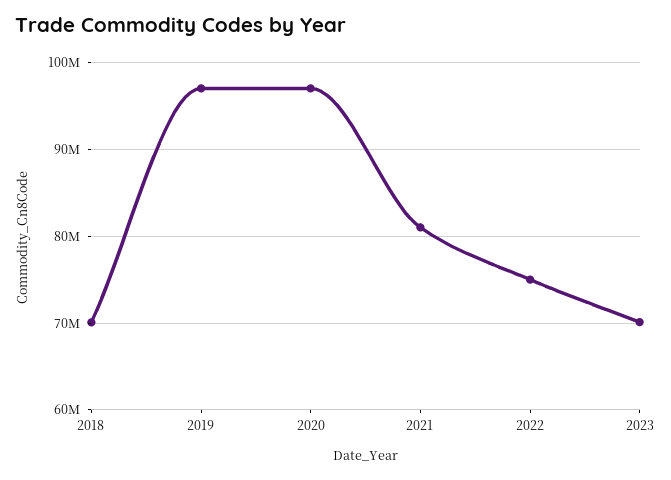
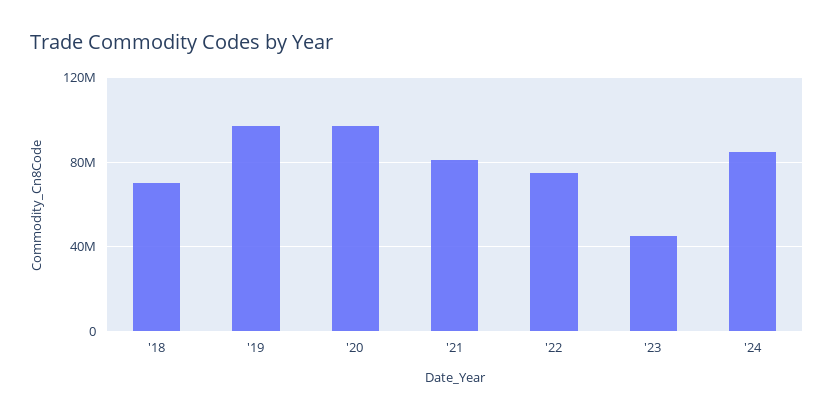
2023: 70000000 -> 45000000
'24: none -> 85000000

